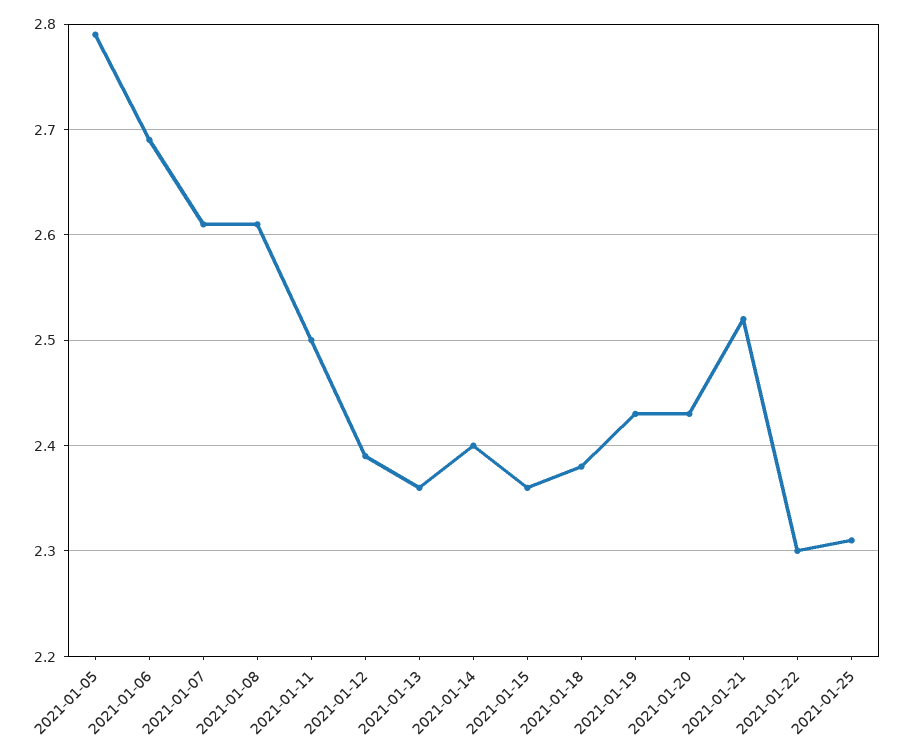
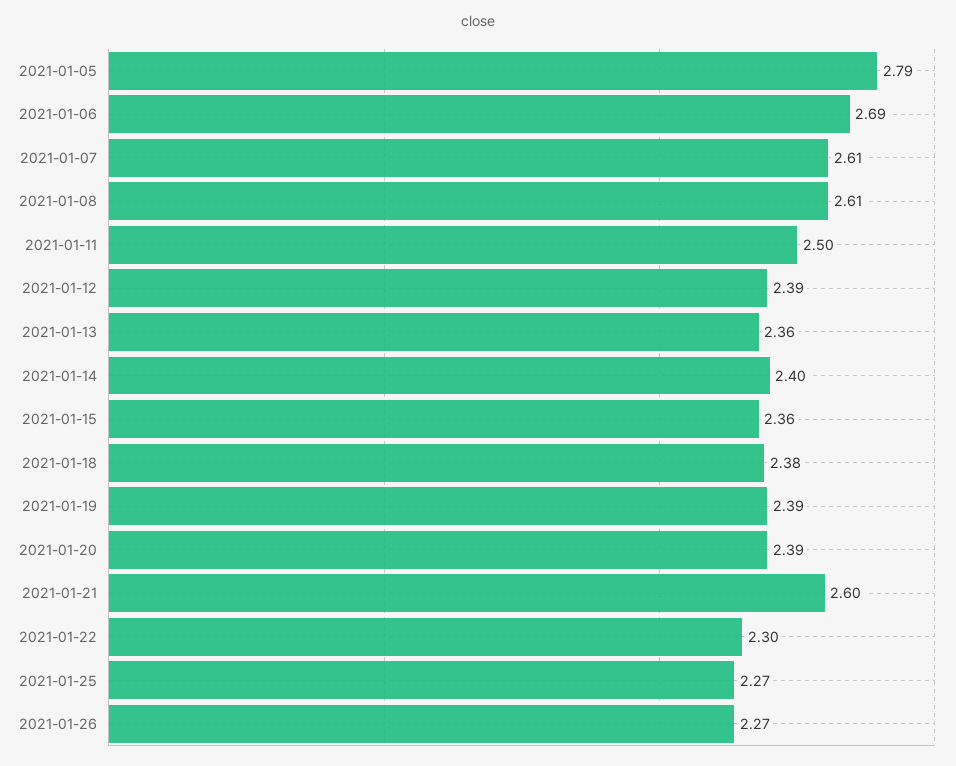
2021-01-19: 2.43 -> 2.39
2021-01-20: 2.43 -> 2.39
2021-01-21: 2.52 -> 2.6
2021-01-25: 2.31 -> 2.27
2021-01-26: none -> 2.27

